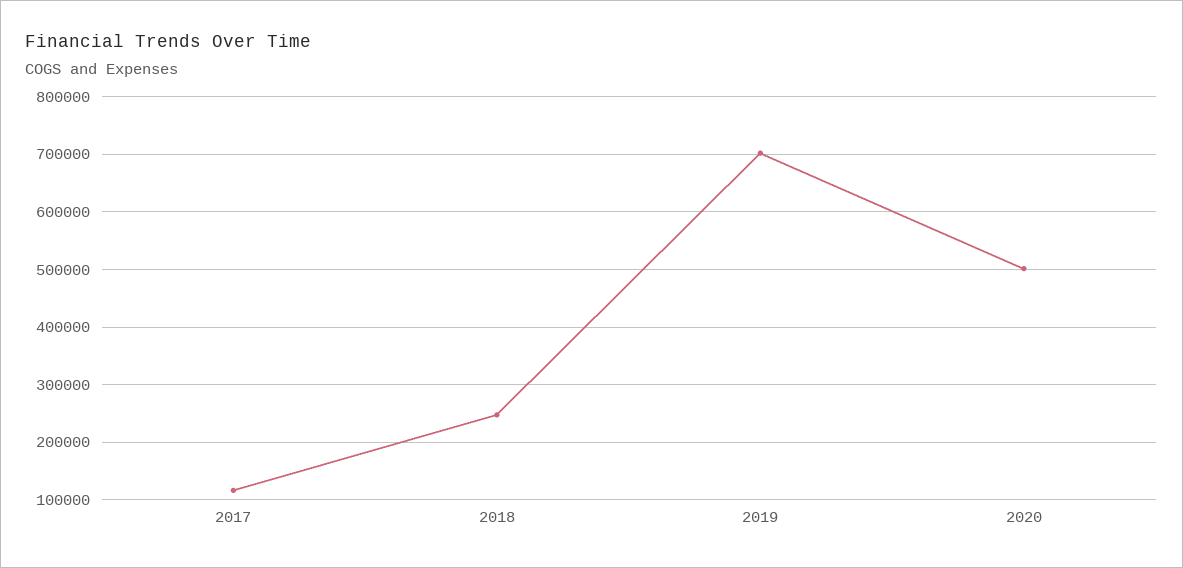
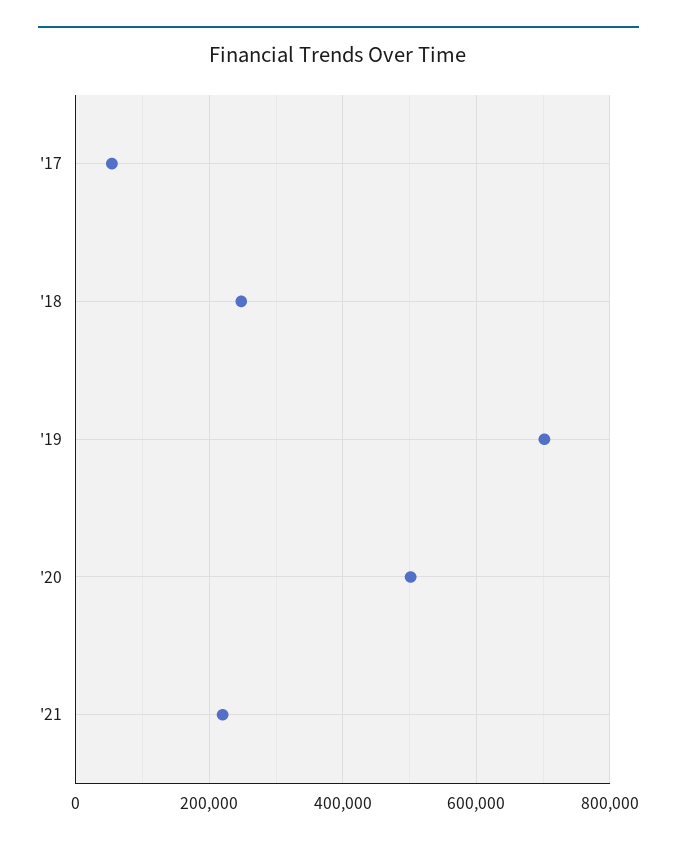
2017: 120000 -> 60000
'21: none -> 220000

